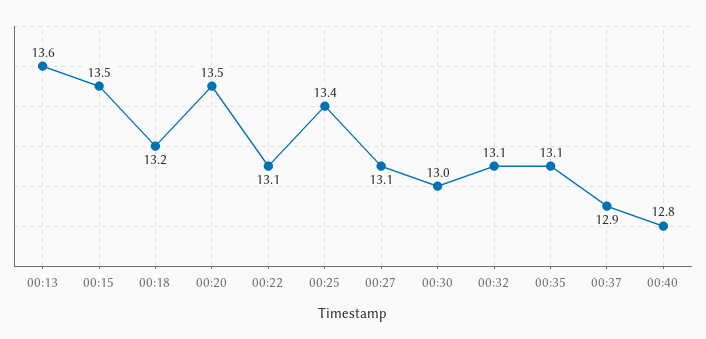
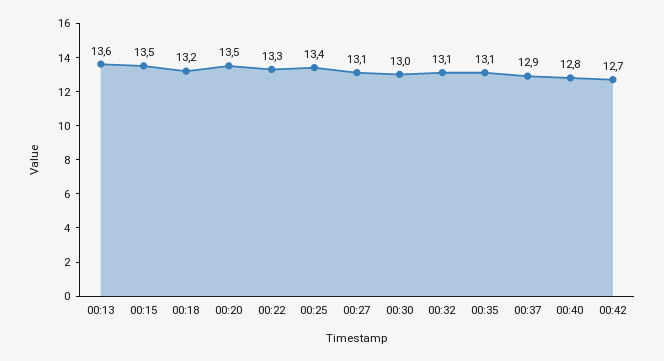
00:22: 13.1 -> 13.3
00:42: none -> 12.7

